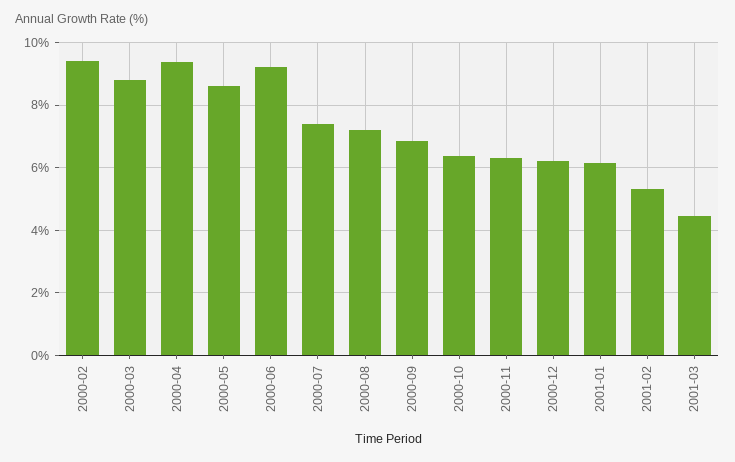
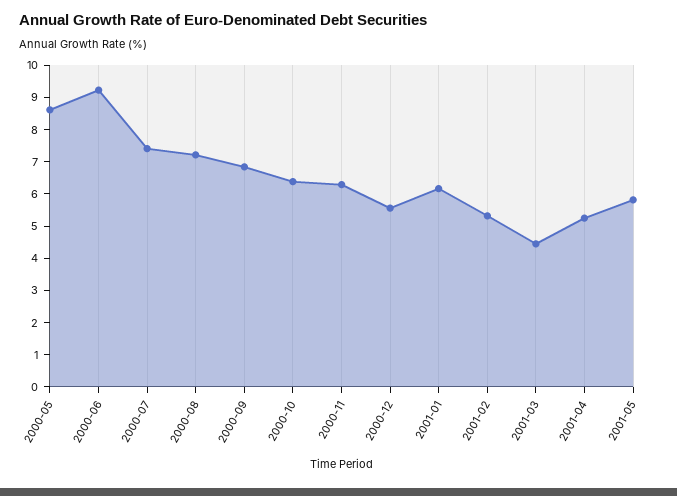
2000-02: 9.4 -> none
2000-03: 8.8 -> none
2000-04: 9.4 -> none
2000-12: 6.2 -> 5.5
2001-04: none -> 5.25
2001-05: none -> 5.75

